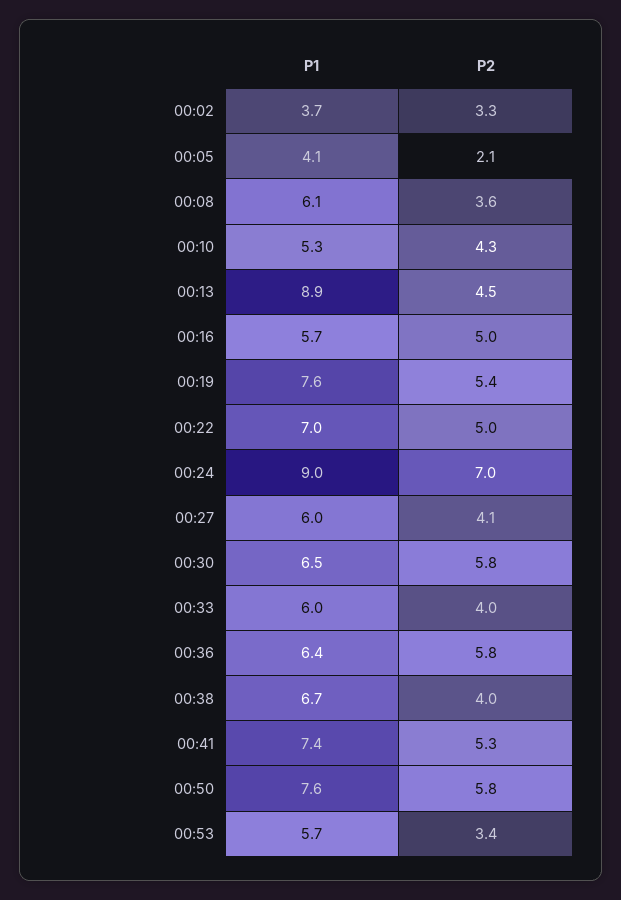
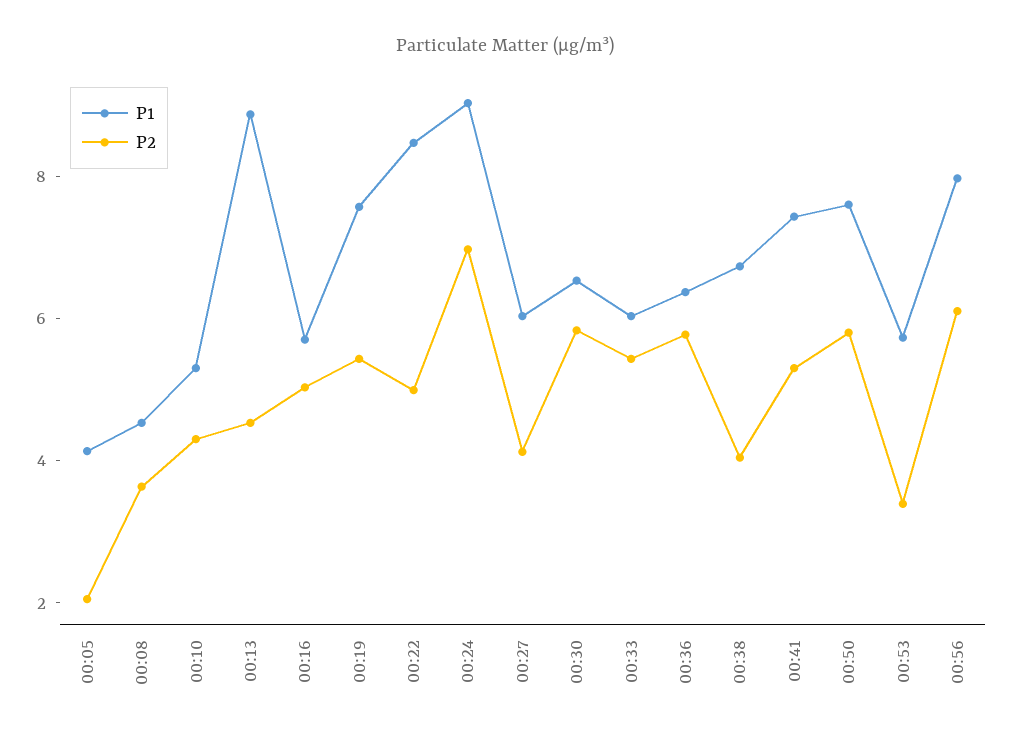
P1, 00:02: 3.7 -> none
P2, 00:02: 3.3 -> none
P1, 00:08: 6.1 -> 4.5
P1, 00:22: 7 -> 8.5
P2, 00:33: 4 -> 5.5
P1, 00:56: none -> 8
P2, 00:56: none -> 6

